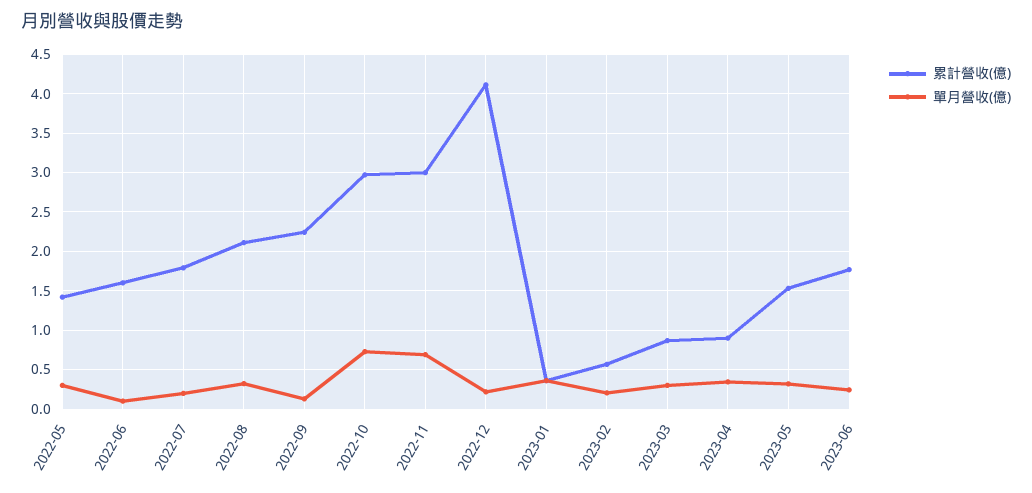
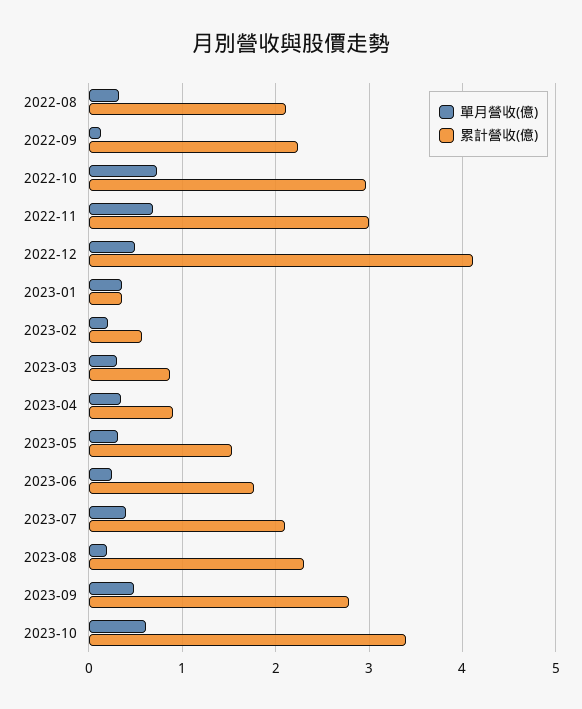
累計營收(億), 2022-05: 1.4 -> none
單月營收(億), 2022-05: 0.3 -> none
累計營收(億), 2022-06: 1.6 -> none
單月營收(億), 2022-06: 0.1 -> none
累計營收(億), 2022-07: 1.8 -> none
單月營收(億), 2022-07: 0.2 -> none
單月營收(億), 2022-12: 0.2 -> 0.5
單月營收(億), 2023-07: none -> 0.4
累計營收(億), 2023-07: none -> 2.1
單月營收(億), 2023-08: none -> 0.2
累計營收(億), 2023-08: none -> 2.3
單月營收(億), 2023-09: none -> 0.5
累計營收(億), 2023-09: none -> 2.8
單月營收(億), 2023-10: none -> 0.6
累計營收(億), 2023-10: none -> 3.4

